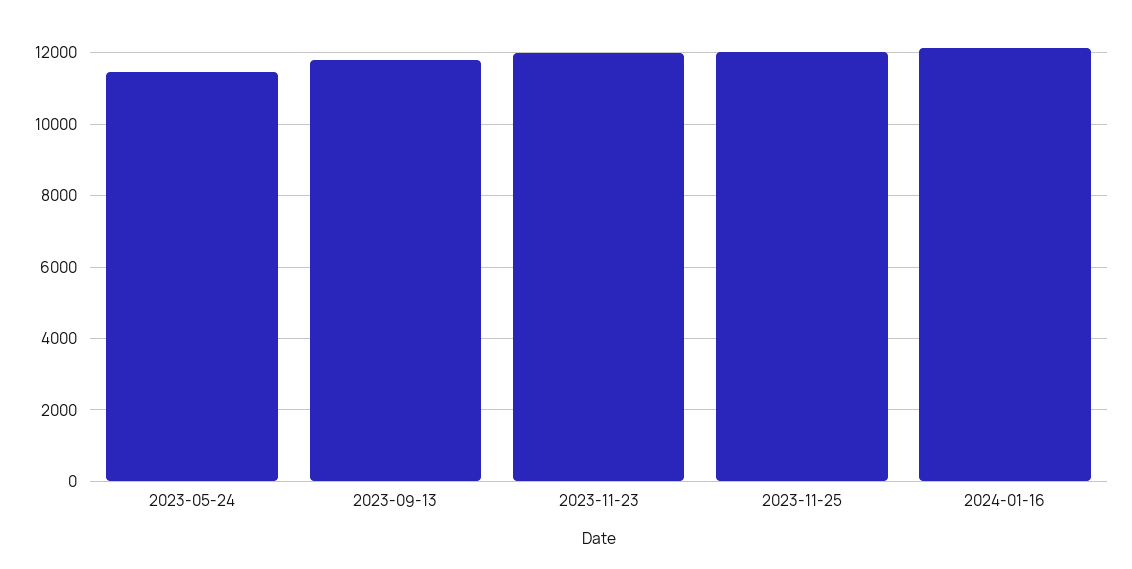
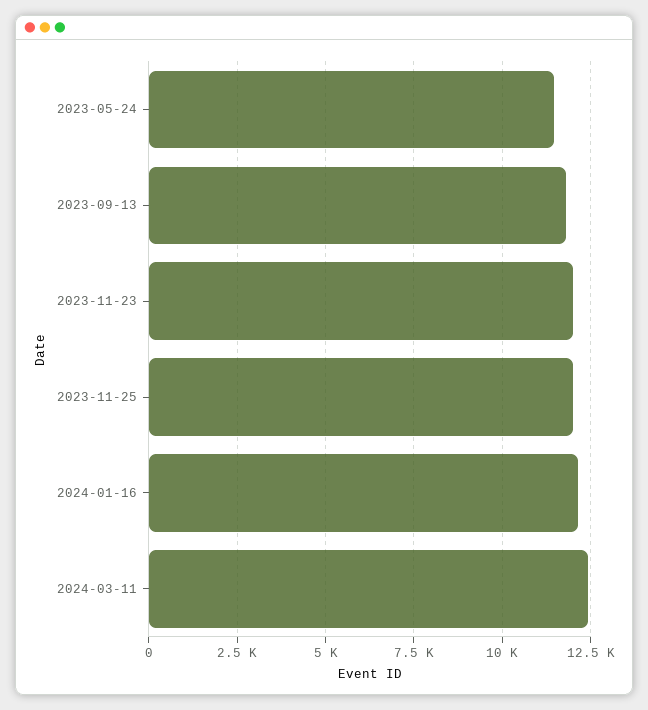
2024-03-11: none -> 12500

